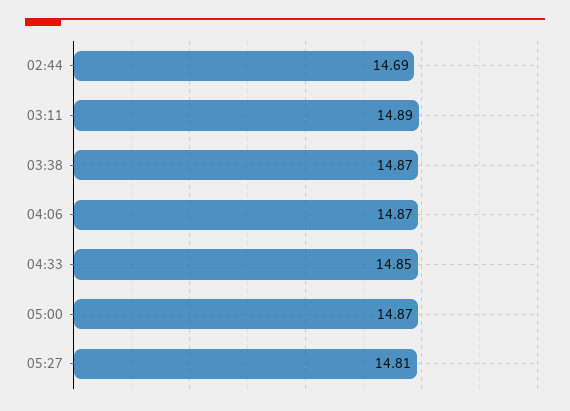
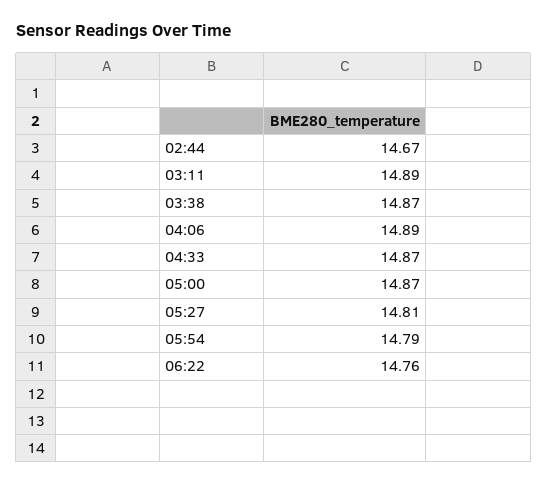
02:44: 14.69 -> 14.67
04:06: 14.87 -> 14.89
04:33: 14.85 -> 14.87
05:54: none -> 14.79
06:22: none -> 14.76

